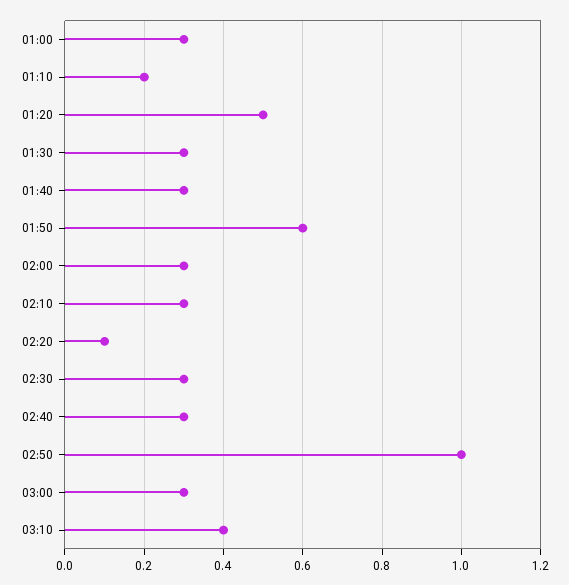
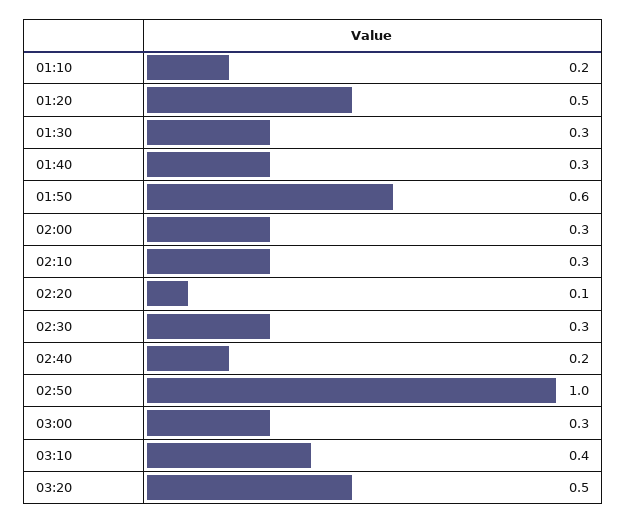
01:00: 0.3 -> none
02:40: 0.3 -> 0.2
03:20: none -> 0.5

